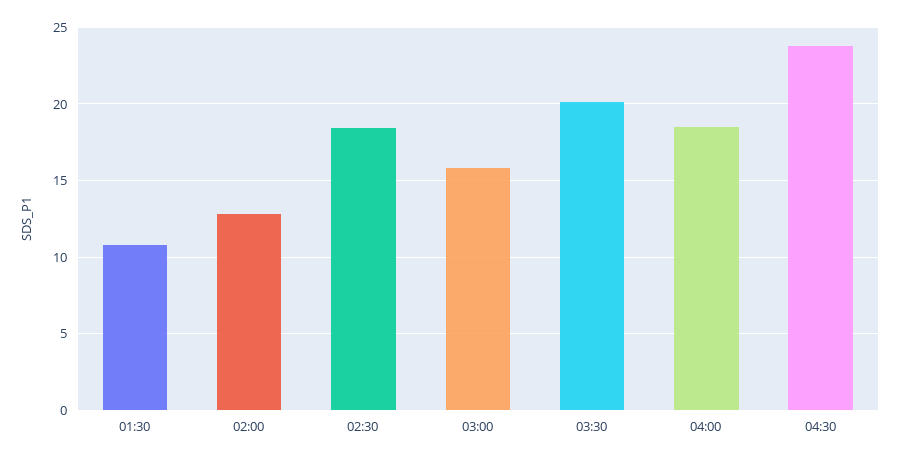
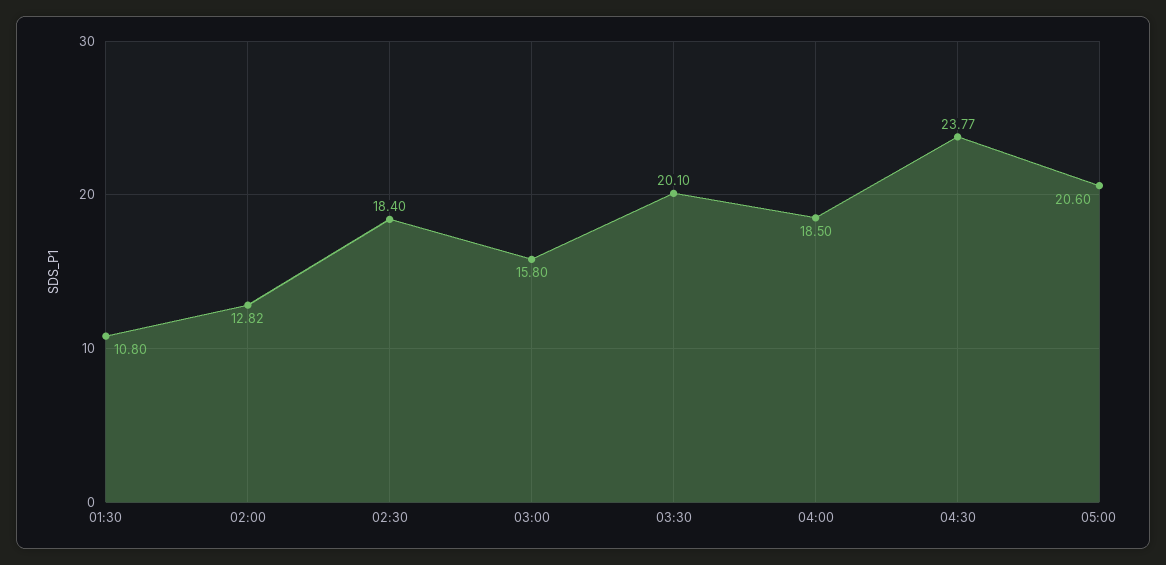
05:00: none -> 20.6

